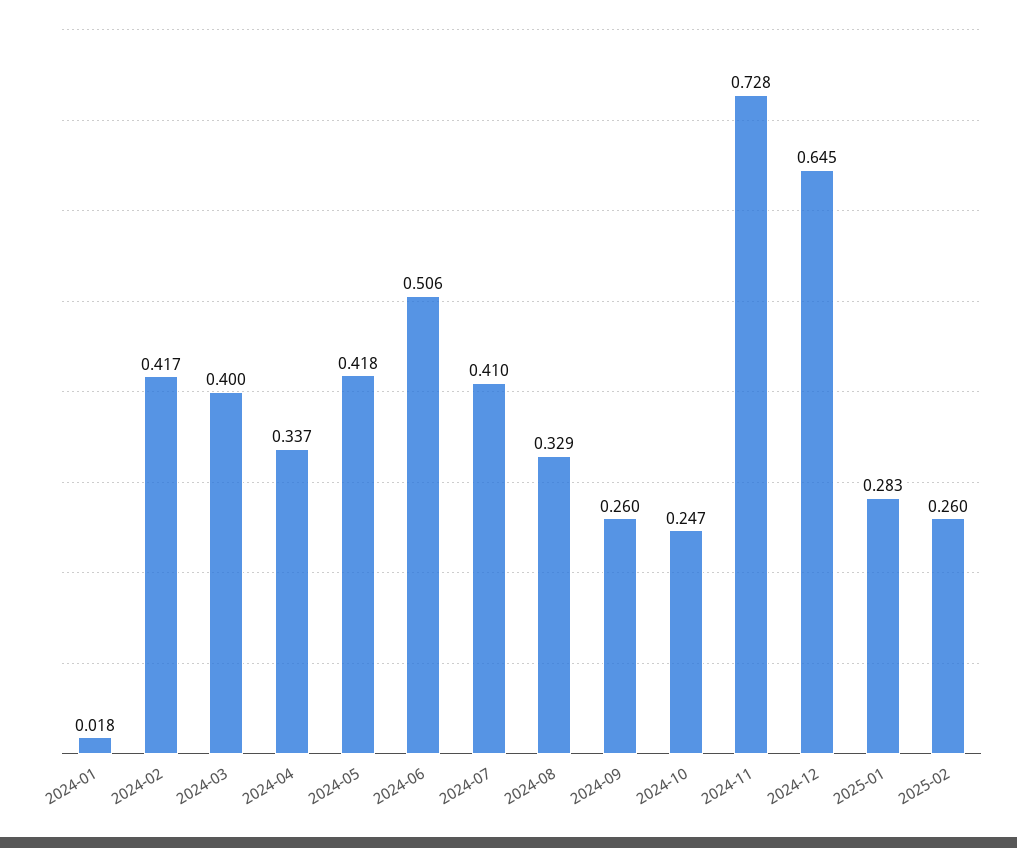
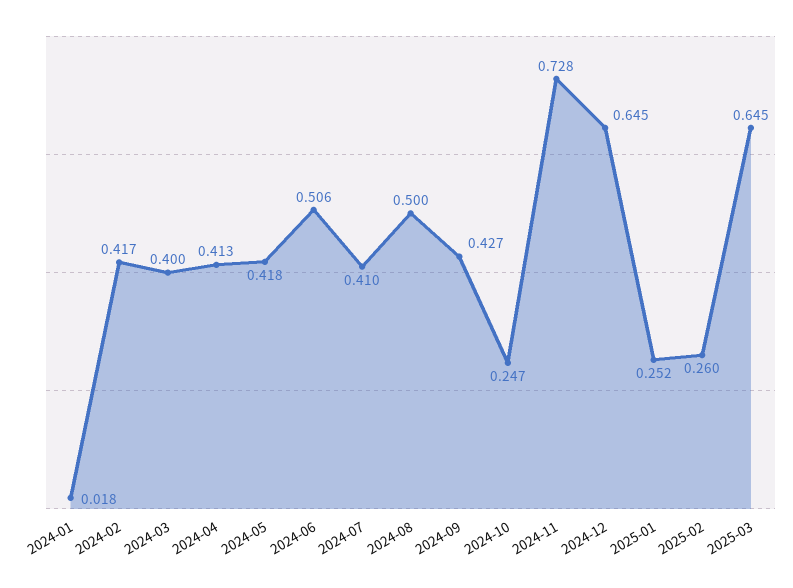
2024-04: 0.337 -> 0.413
2024-08: 0.329 -> 0.5
2024-09: 0.26 -> 0.427
2025-01: 0.283 -> 0.252
2025-03: none -> 0.645

